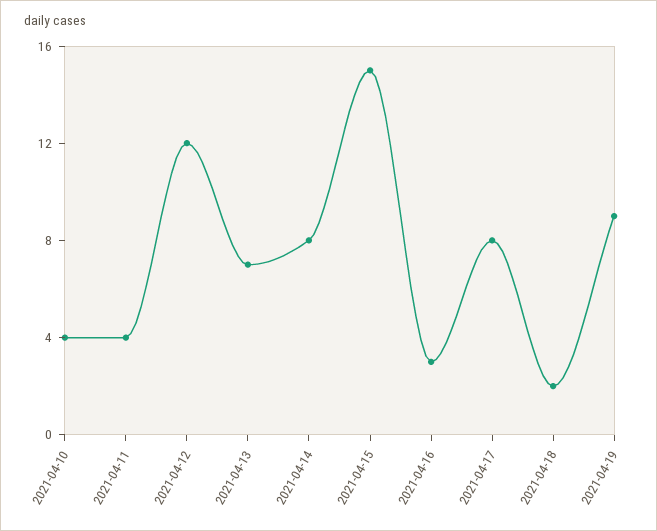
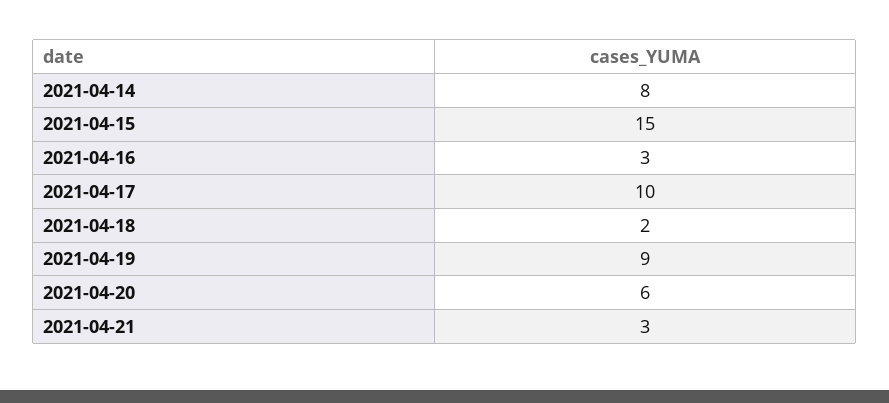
2021-04-10: 4 -> none
2021-04-11: 4 -> none
2021-04-12: 12 -> none
2021-04-13: 7 -> none
2021-04-17: 8 -> 10
2021-04-20: none -> 6
2021-04-21: none -> 3

